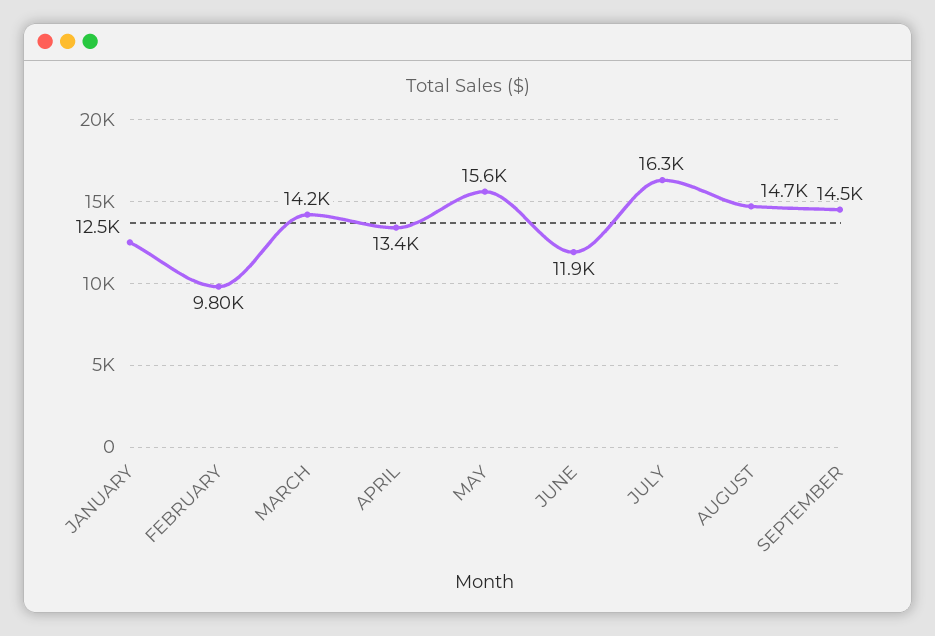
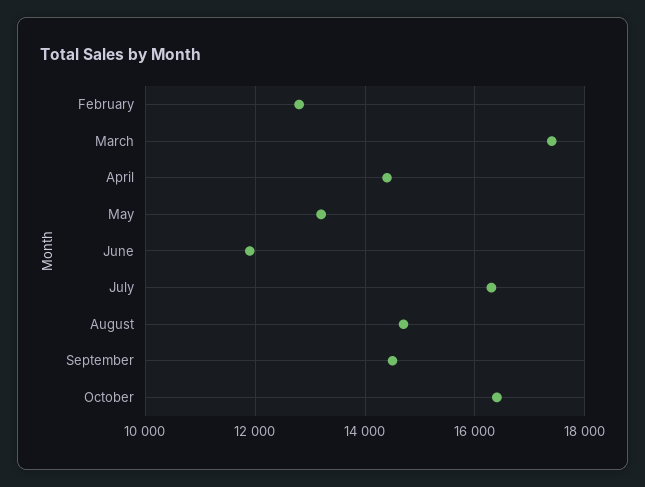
JANUARY: 12500 -> none
FEBRUARY: 9800 -> 12800
MARCH: 14200 -> 17400
APRIL: 13400 -> 14400
MAY: 15600 -> 13200
October: none -> 16400

